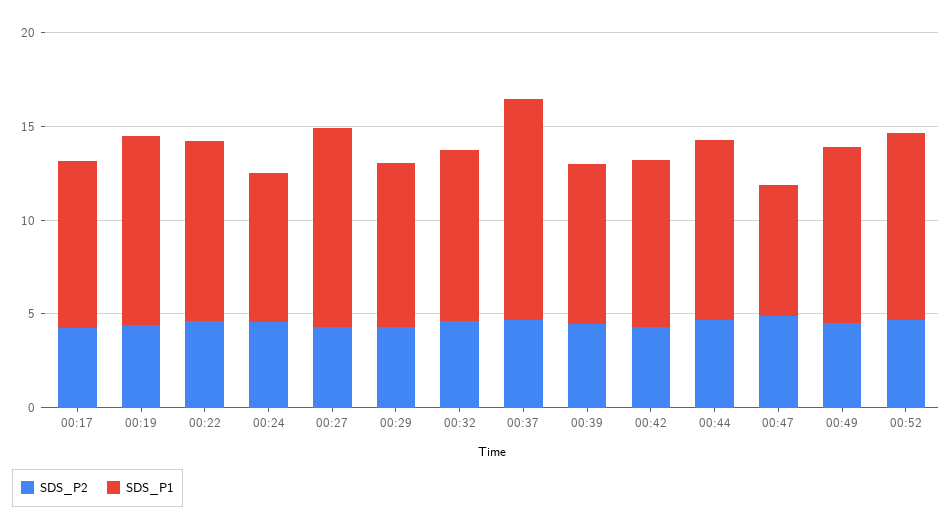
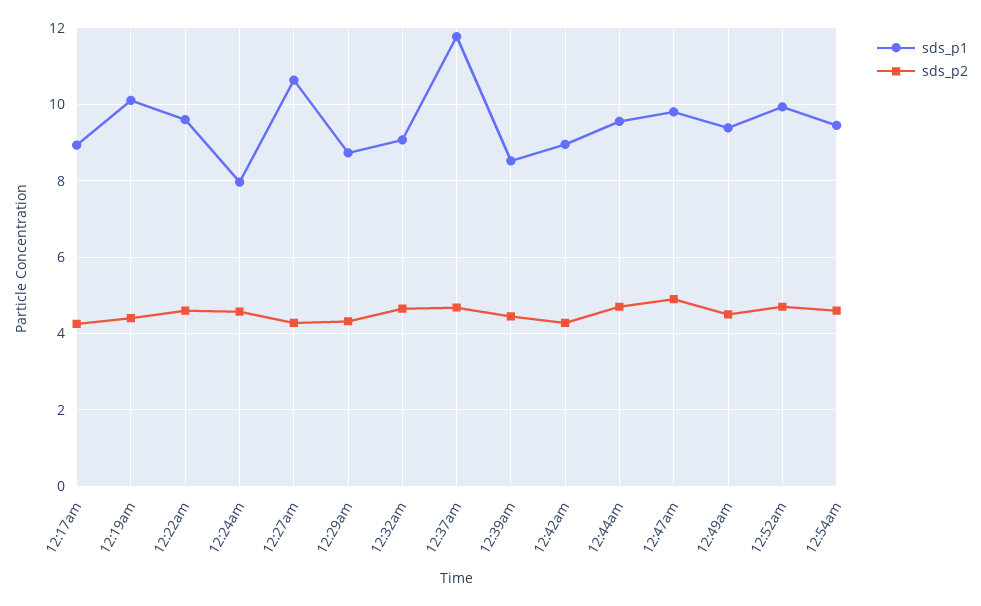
SDS_P1, 00:47: 7 -> 9.8
SDS_P1, 12:54am: none -> 9.4
SDS_P2, 12:54am: none -> 4.6

